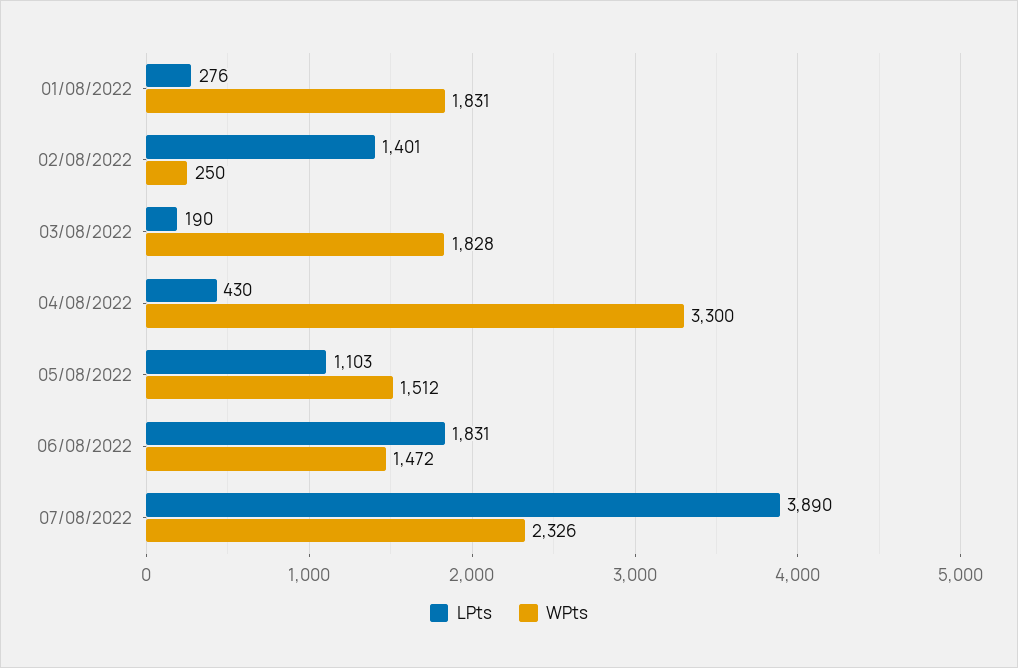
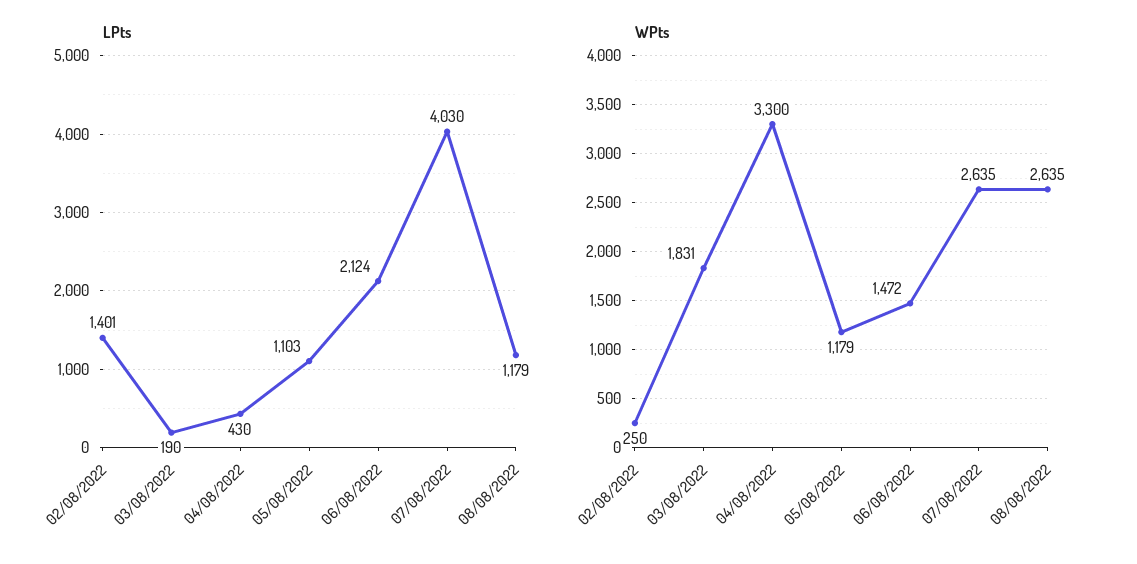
LPts, 01/08/2022: 276 -> none
WPts, 01/08/2022: 1831 -> none
WPts, 03/08/2022: 1828 -> 1831
WPts, 05/08/2022: 1512 -> 1179
LPts, 06/08/2022: 1831 -> 2124
LPts, 07/08/2022: 3890 -> 4030
WPts, 07/08/2022: 2326 -> 2635
LPts, 08/08/2022: none -> 1179
WPts, 08/08/2022: none -> 2635

